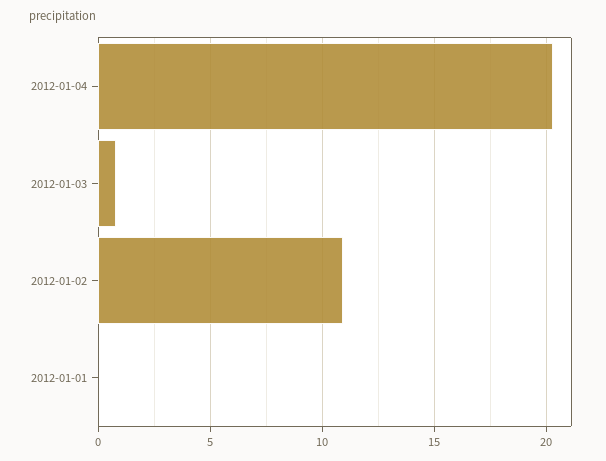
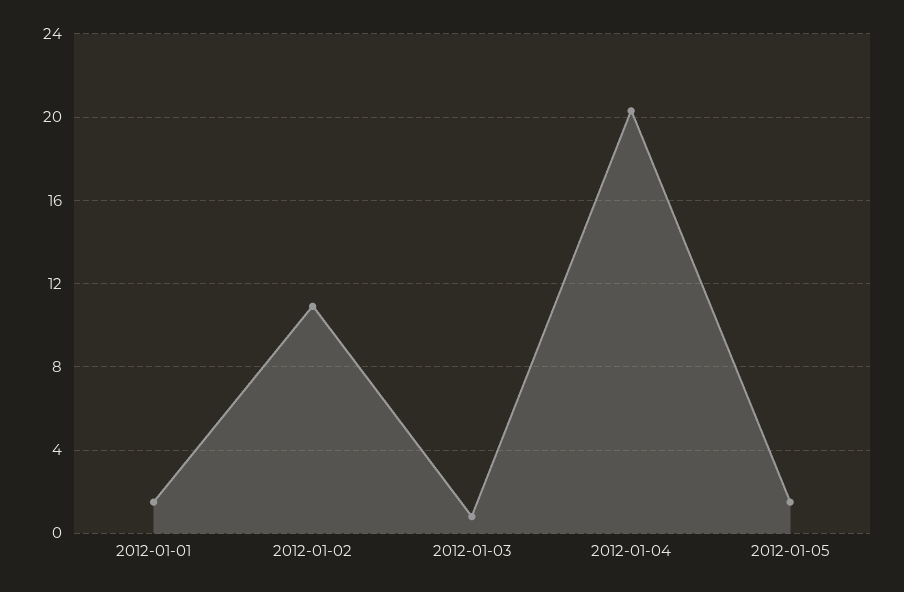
2012-01-01: 0 -> 1.5
2012-01-05: none -> 1.5

